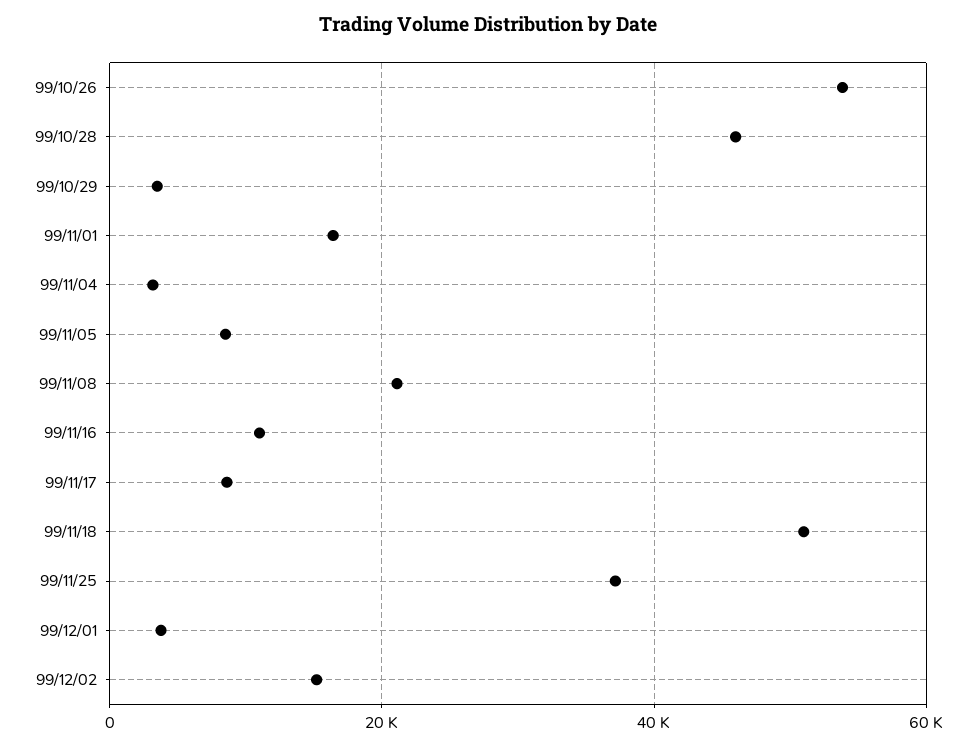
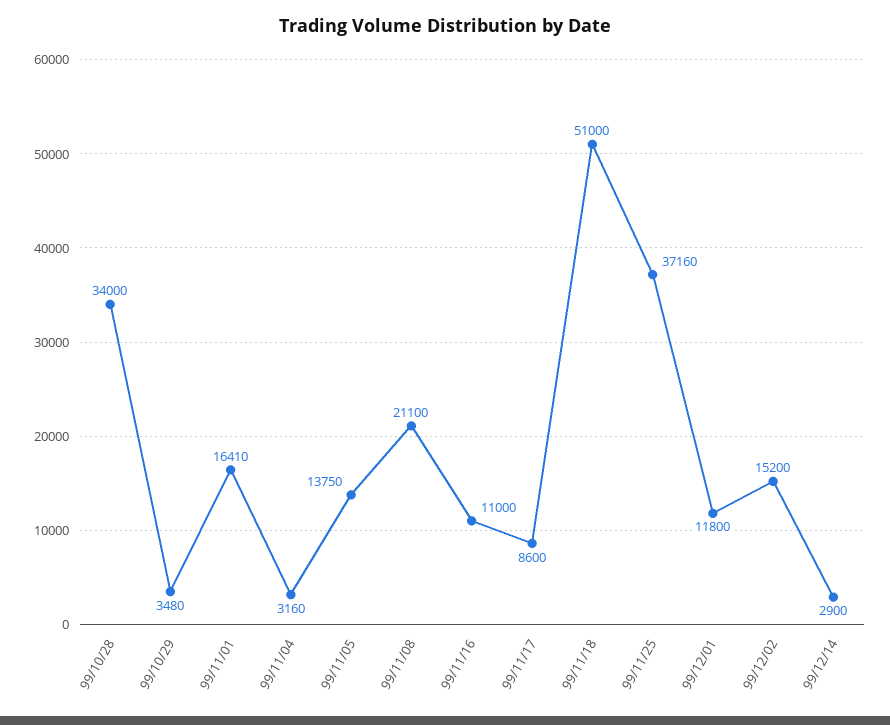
99/10/26: 54000 -> none
99/10/28: 46000 -> 34000
99/11/05: 8000 -> 13750
99/12/01: 4000 -> 11800
99/12/14: none -> 2900

